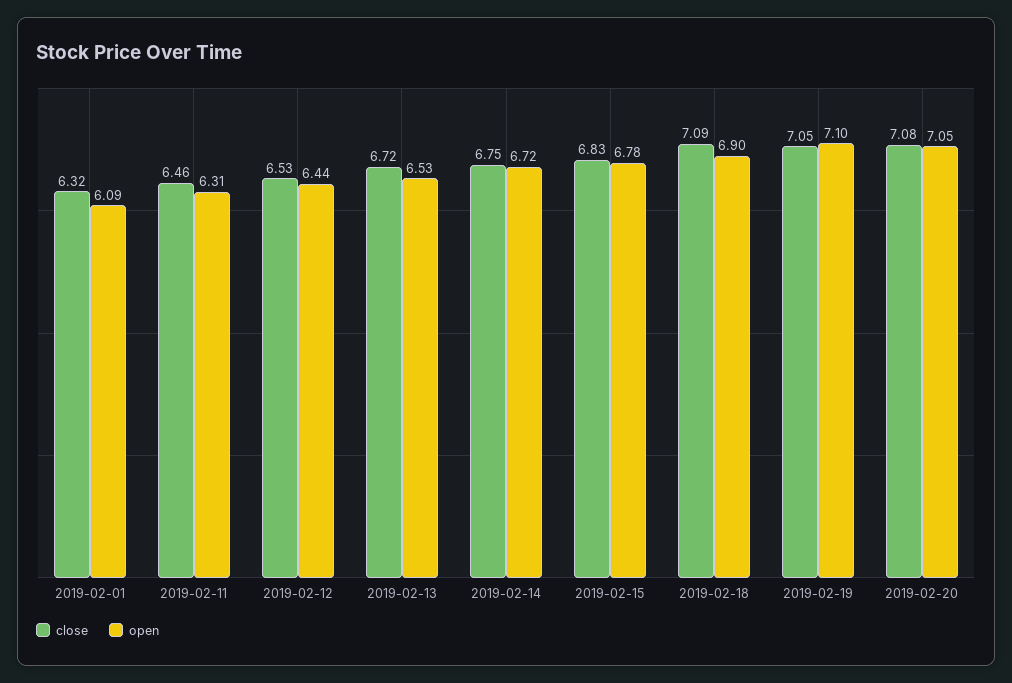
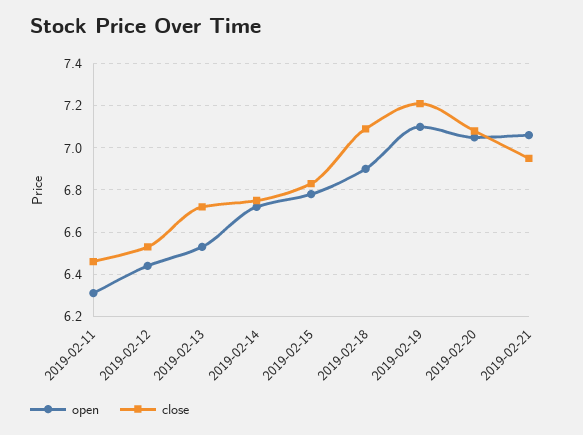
close, 2019-02-01: 6.32 -> none
open, 2019-02-01: 6.09 -> none
close, 2019-02-19: 7.05 -> 7.2
open, 2019-02-21: none -> 7.05
close, 2019-02-21: none -> 6.95

